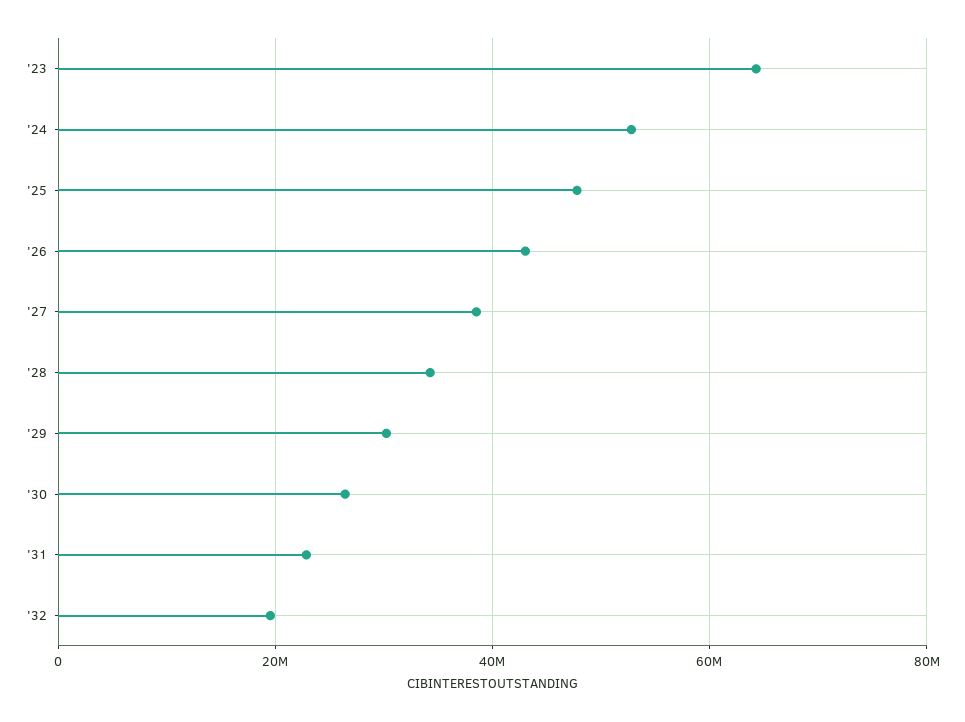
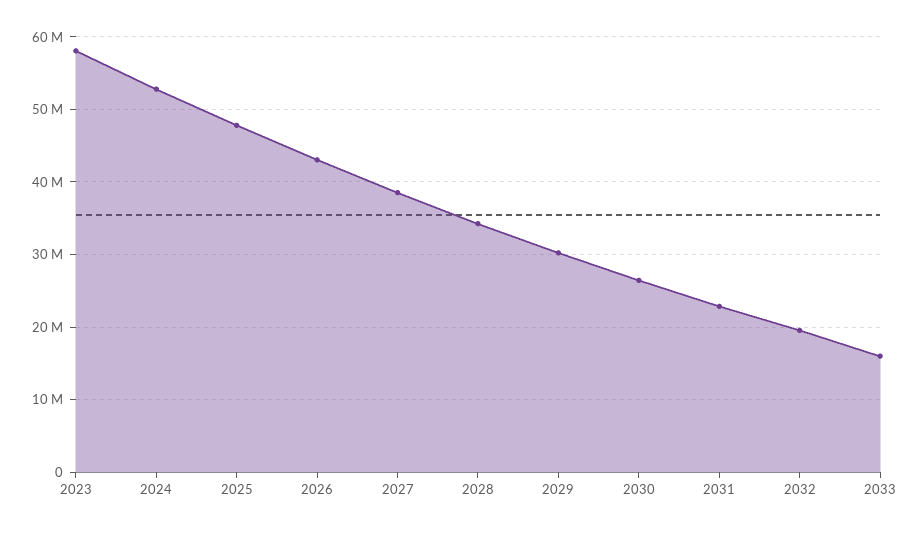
'23: 64000000 -> 58000000
2033: none -> 16000000

